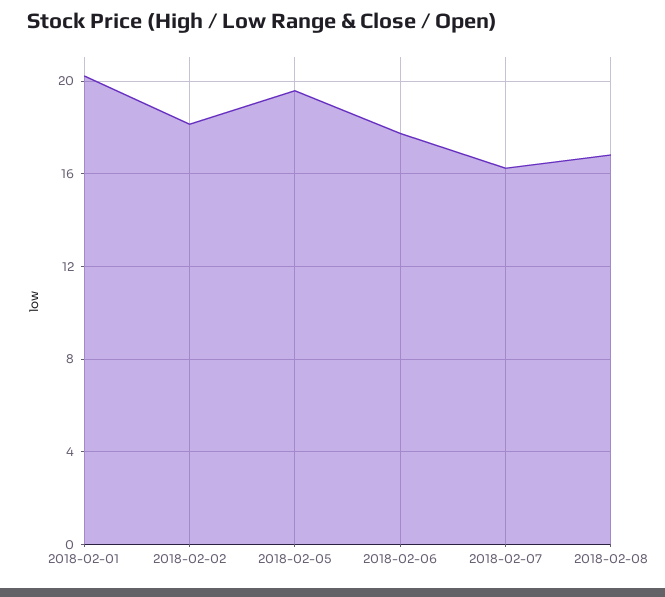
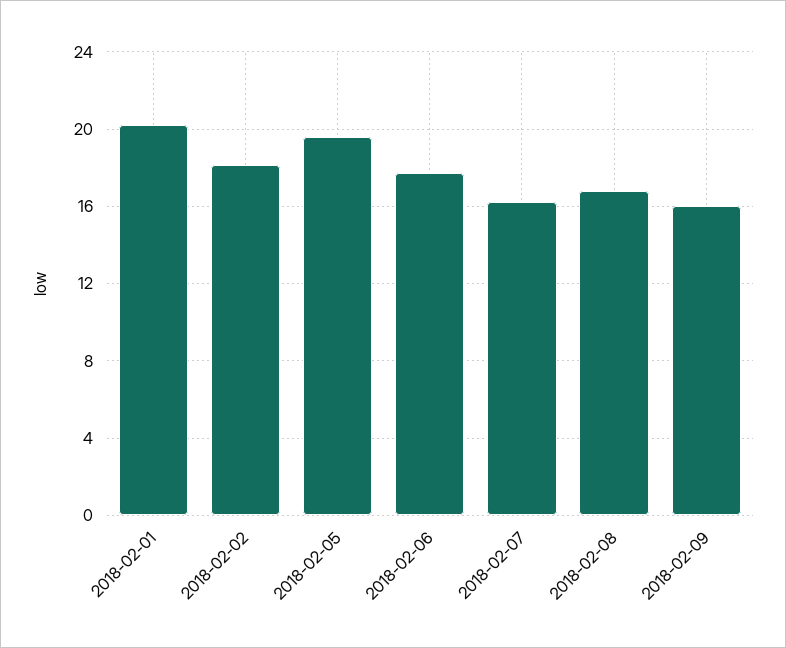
2018-02-09: none -> 16

